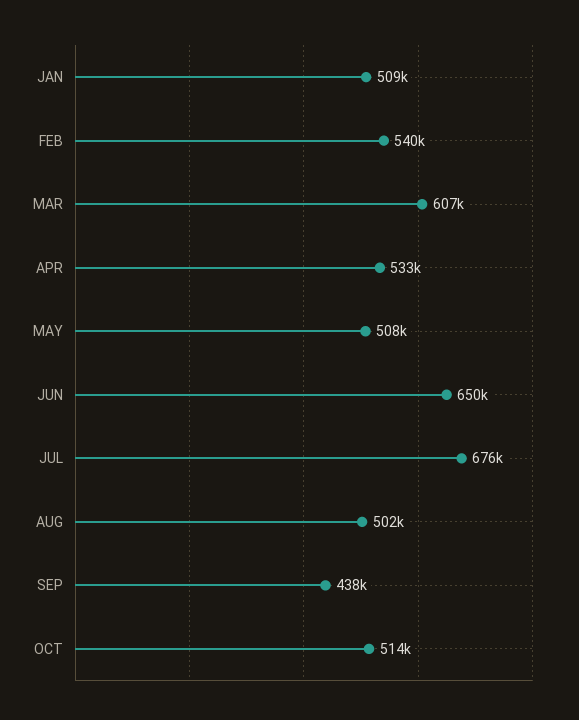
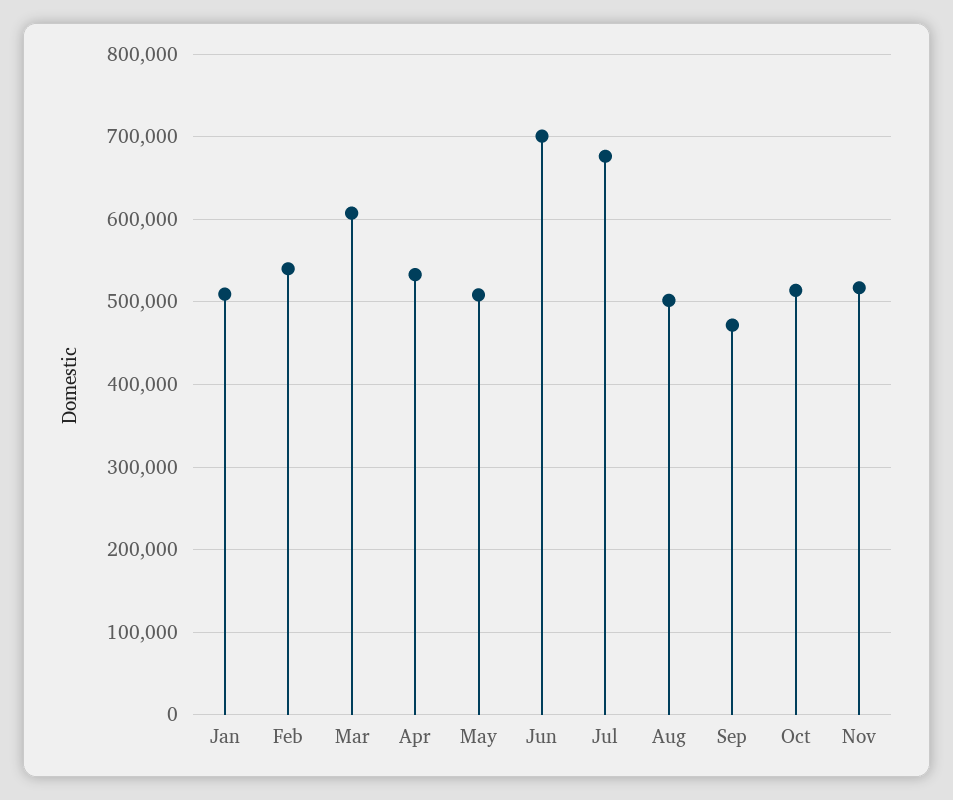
JUN: 650000 -> 700000
SEP: 438000 -> 470000
Nov: none -> 520000

